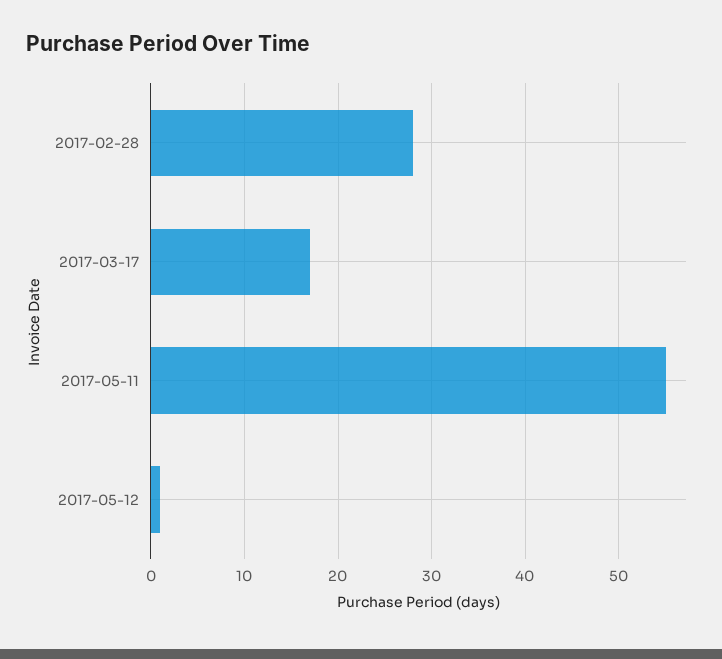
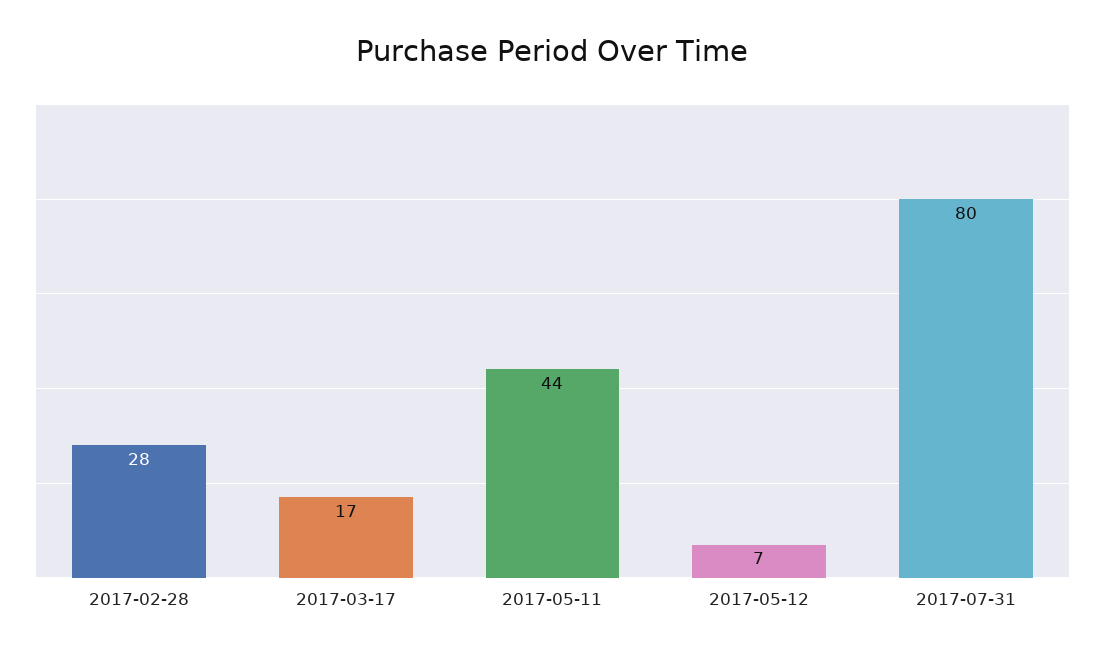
2017-05-11: 55 -> 44
2017-05-12: 1 -> 7
2017-07-31: none -> 80

